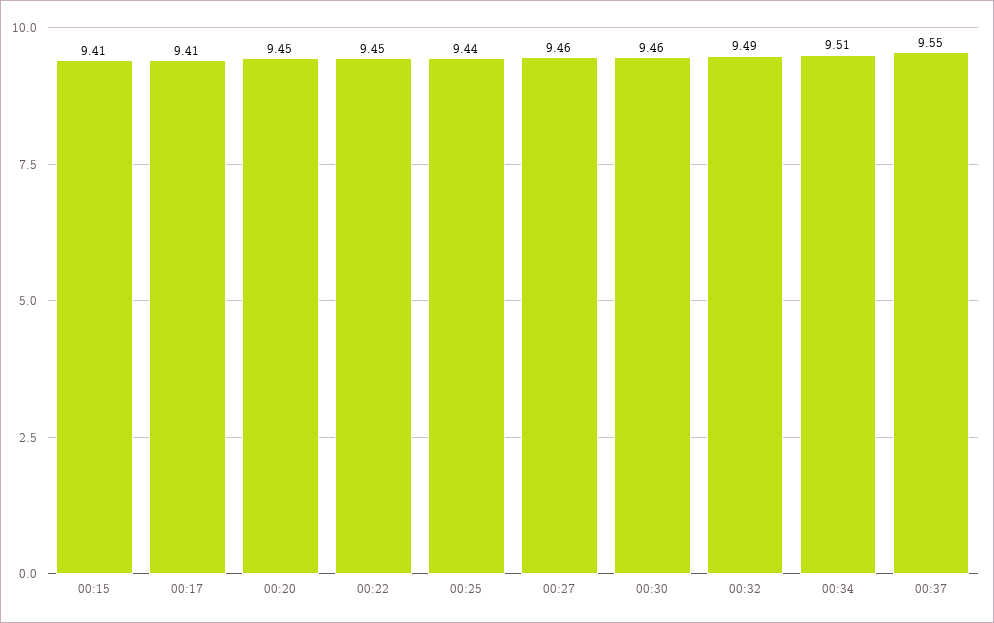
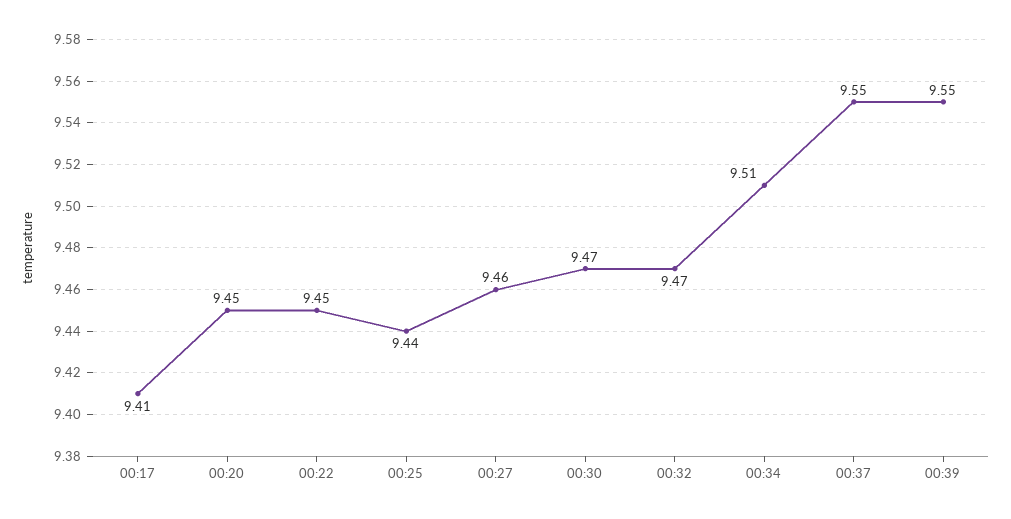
00:15: 9.41 -> none
00:30: 9.46 -> 9.47
00:32: 9.49 -> 9.47
00:39: none -> 9.55

